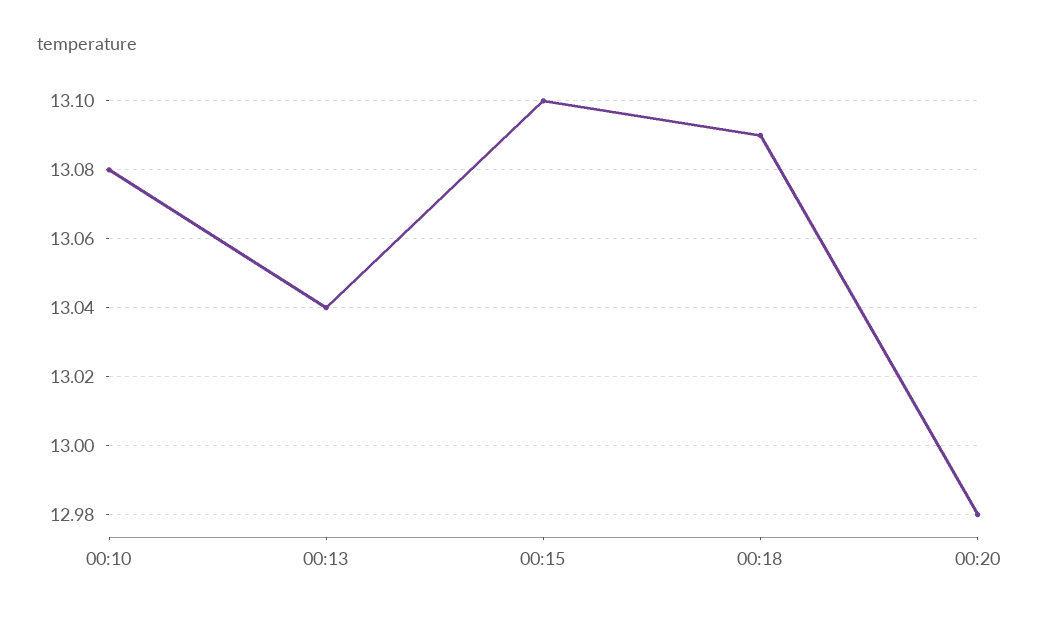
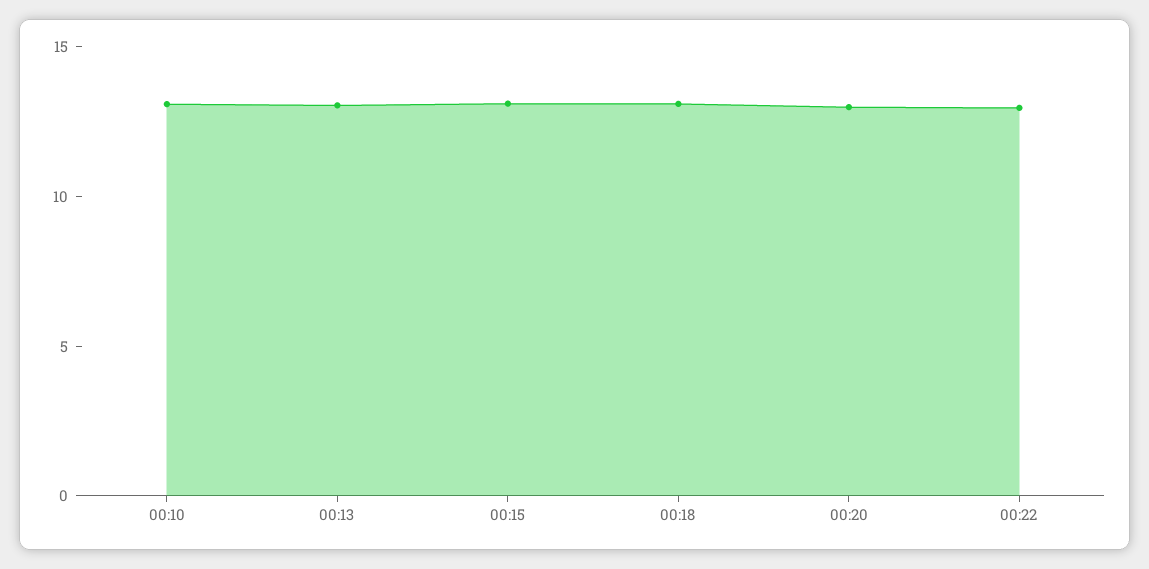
00:22: none -> 13

